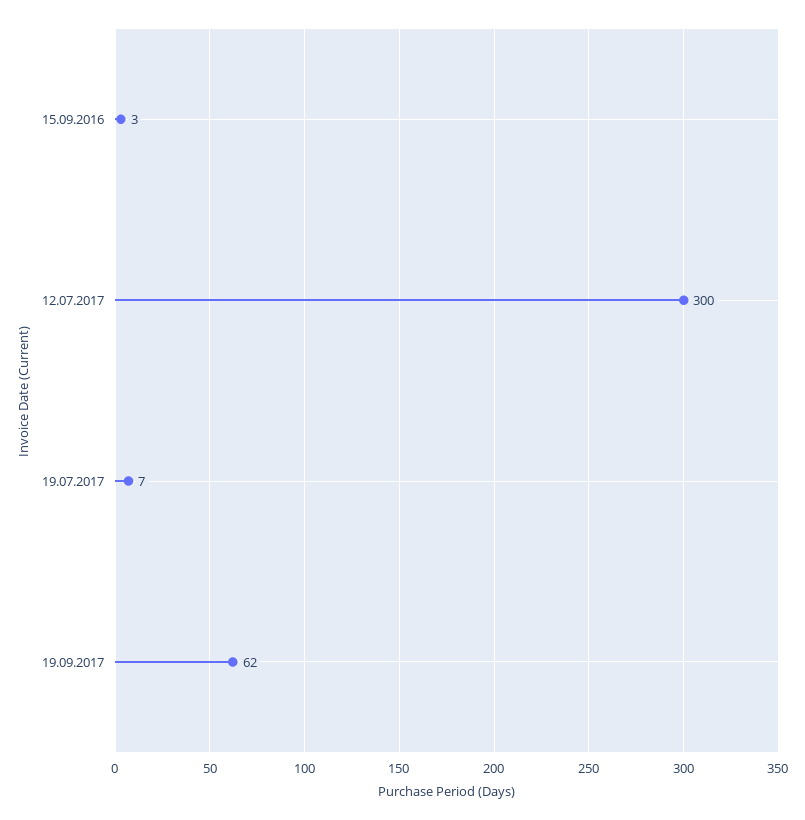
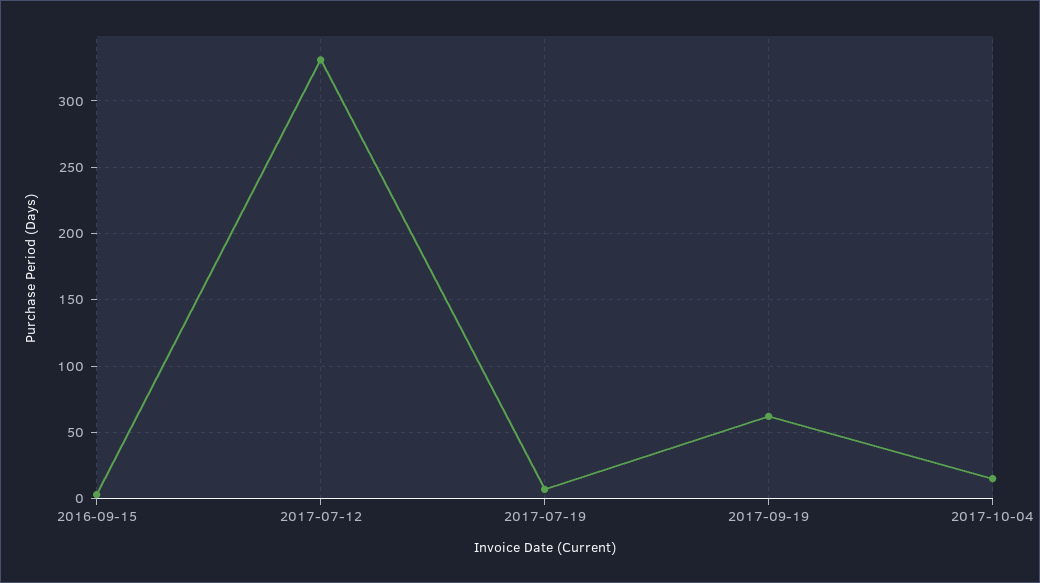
12.07.2017: 300 -> 330
2017-10-04: none -> 15

